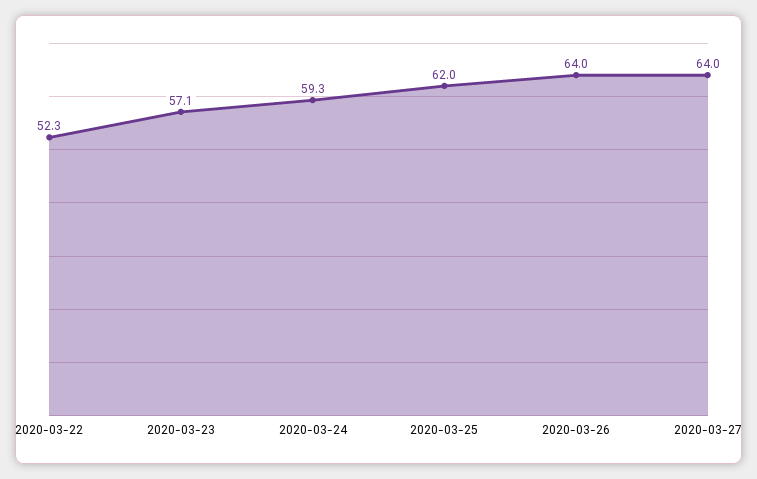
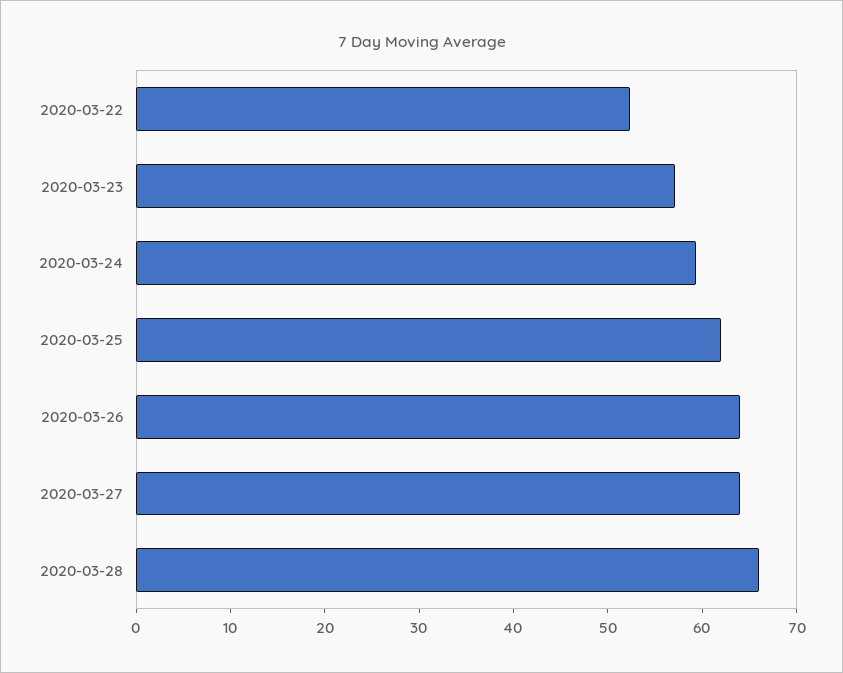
2020-03-28: none -> 66

